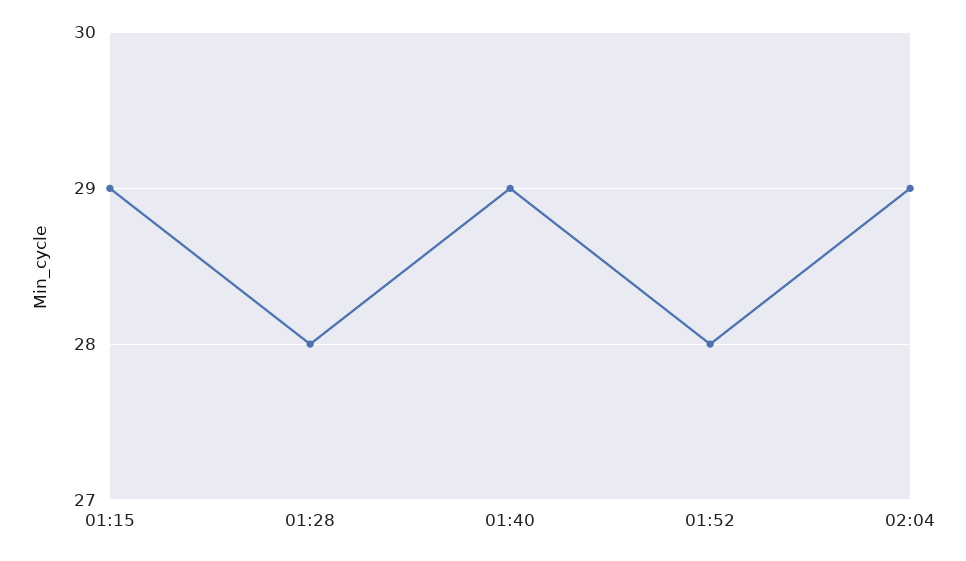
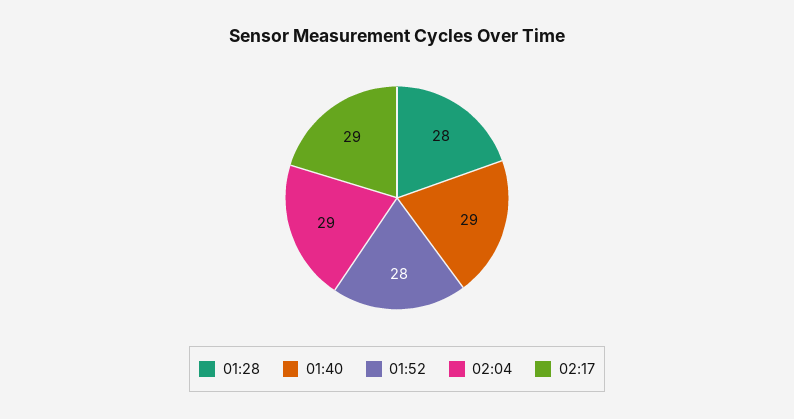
01:15: 29 -> none
02:17: none -> 29

